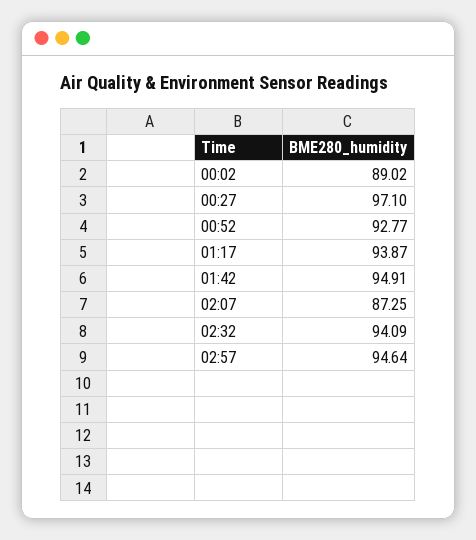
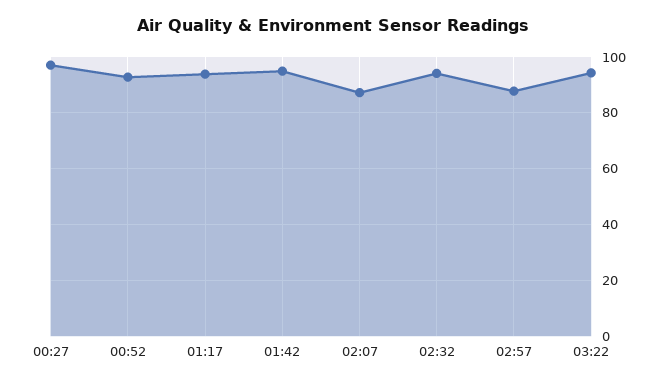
00:02: 89.02 -> none
02:57: 94.64 -> 87.5
03:22: none -> 95

